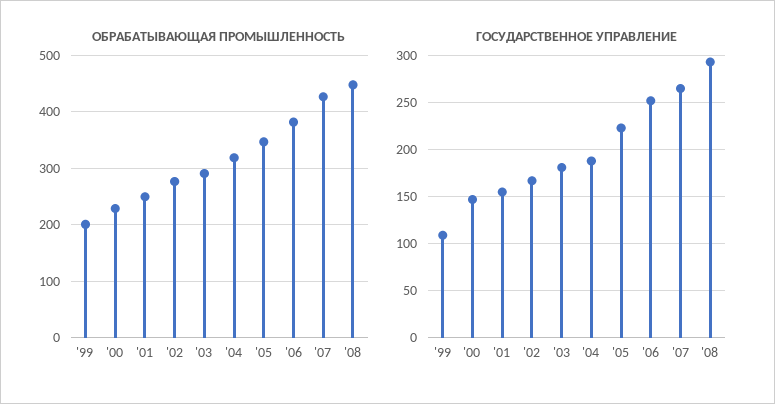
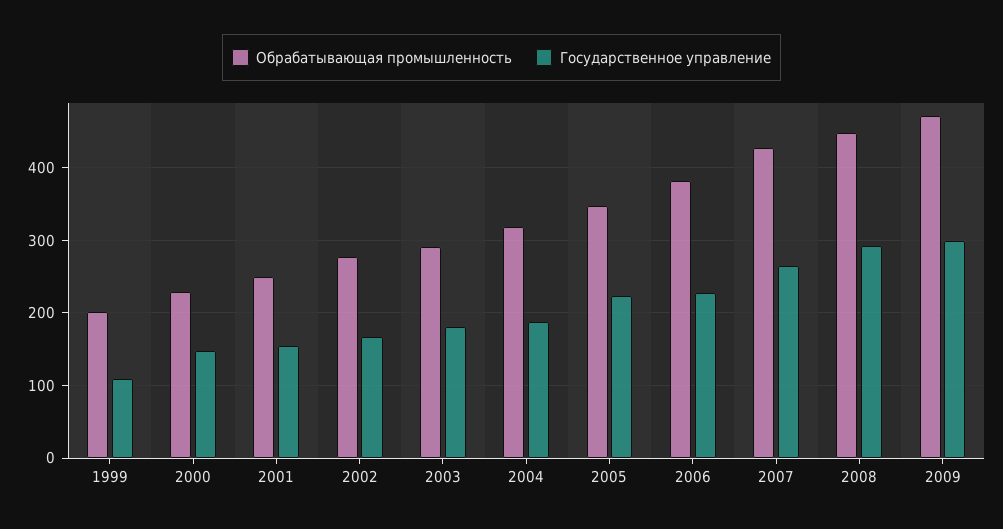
ГОСУДАРСТВЕННОЕ УПРАВЛЕНИЕ, '06: 250 -> 230
ОБРАБАТЫВАЮЩАЯ ПРОМЫШЛЕННОСТЬ, 2009: none -> 470
ГОСУДАРСТВЕННОЕ УПРАВЛЕНИЕ, 2009: none -> 300

